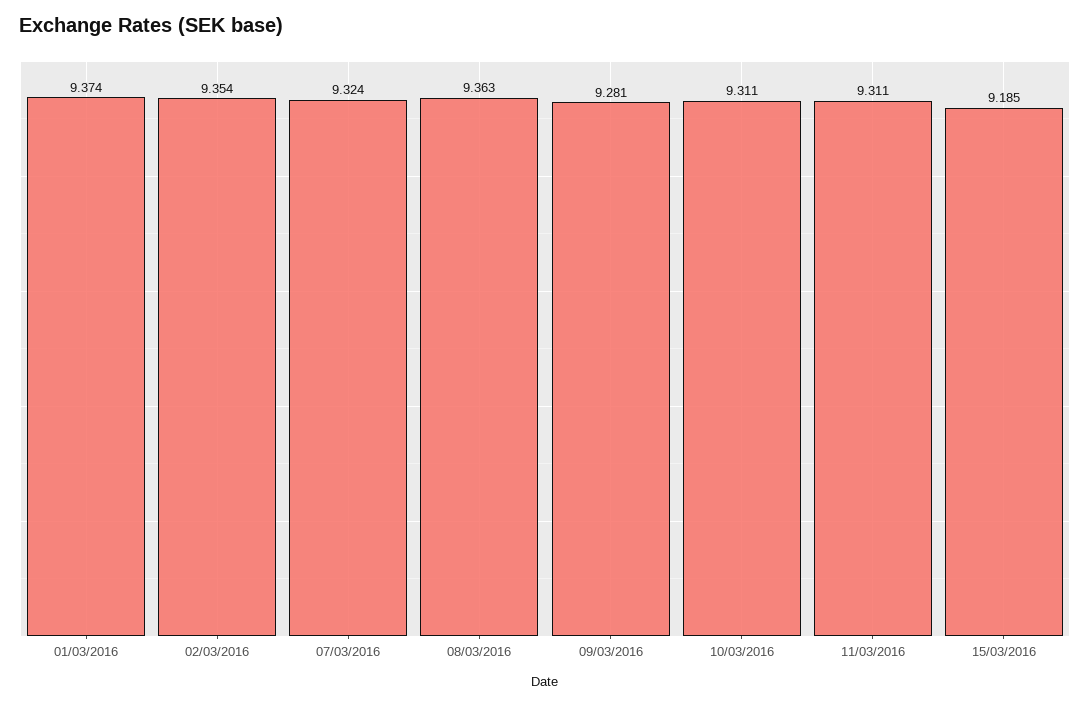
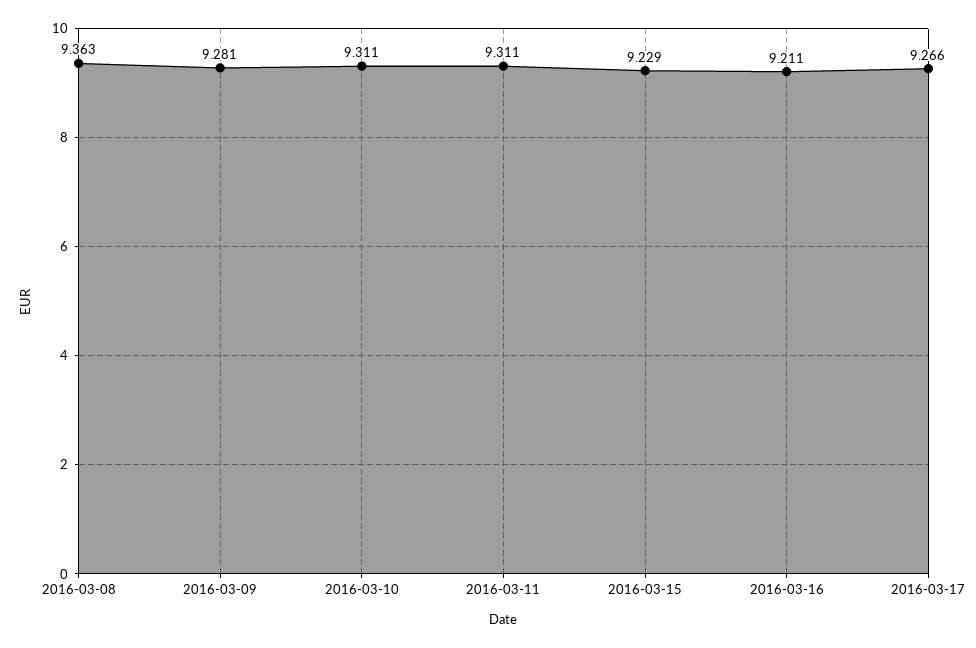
01/03/2016: 9.374 -> none
02/03/2016: 9.354 -> none
07/03/2016: 9.324 -> none
15/03/2016: 9.185 -> 9.229
2016-03-16: none -> 9.211
2016-03-17: none -> 9.266

